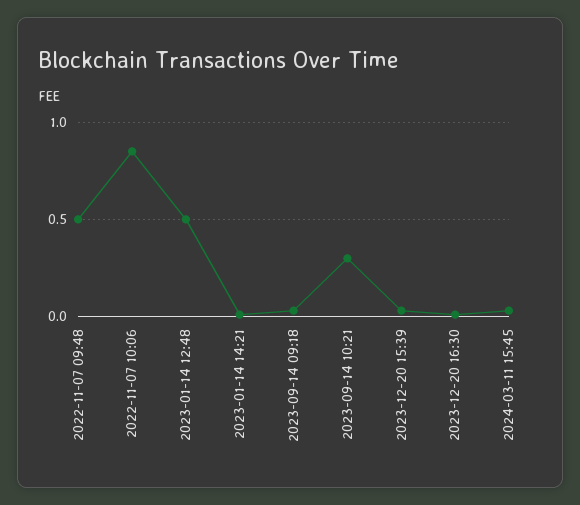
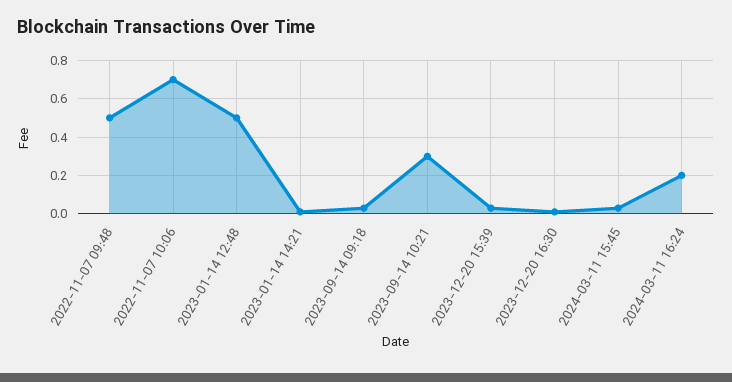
2022-11-07 10:06: 0.85 -> 0.7
2024-03-11 16:24: none -> 0.2

